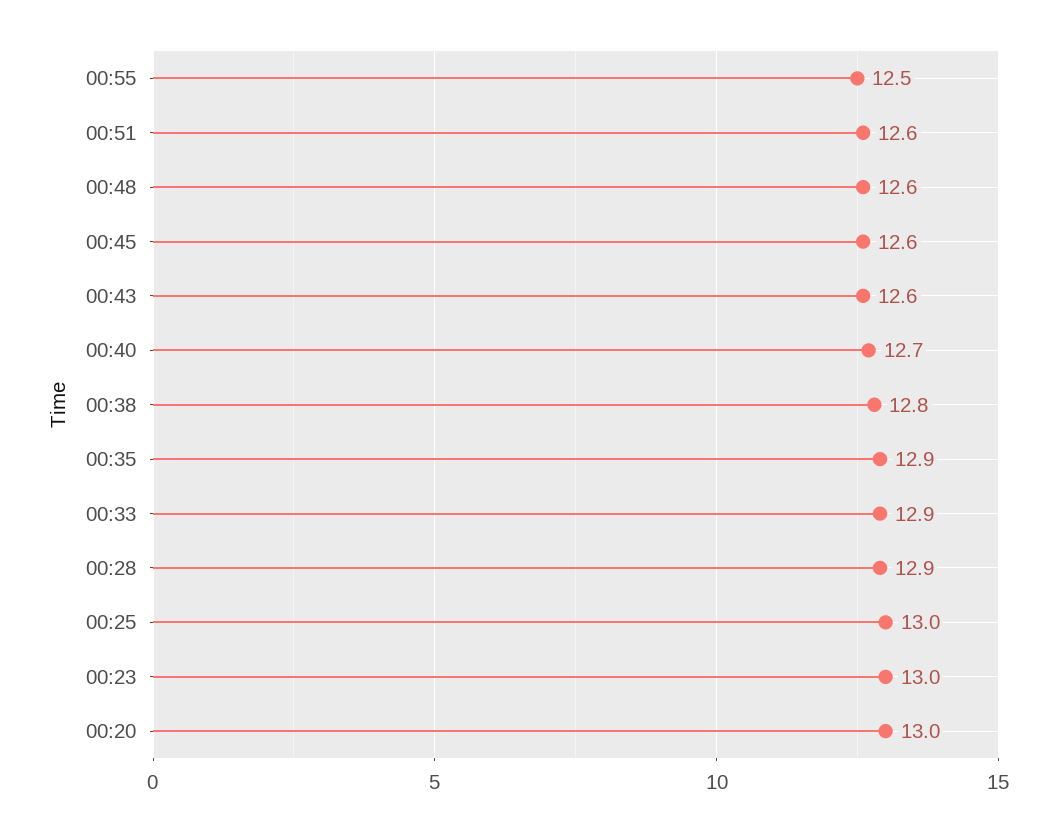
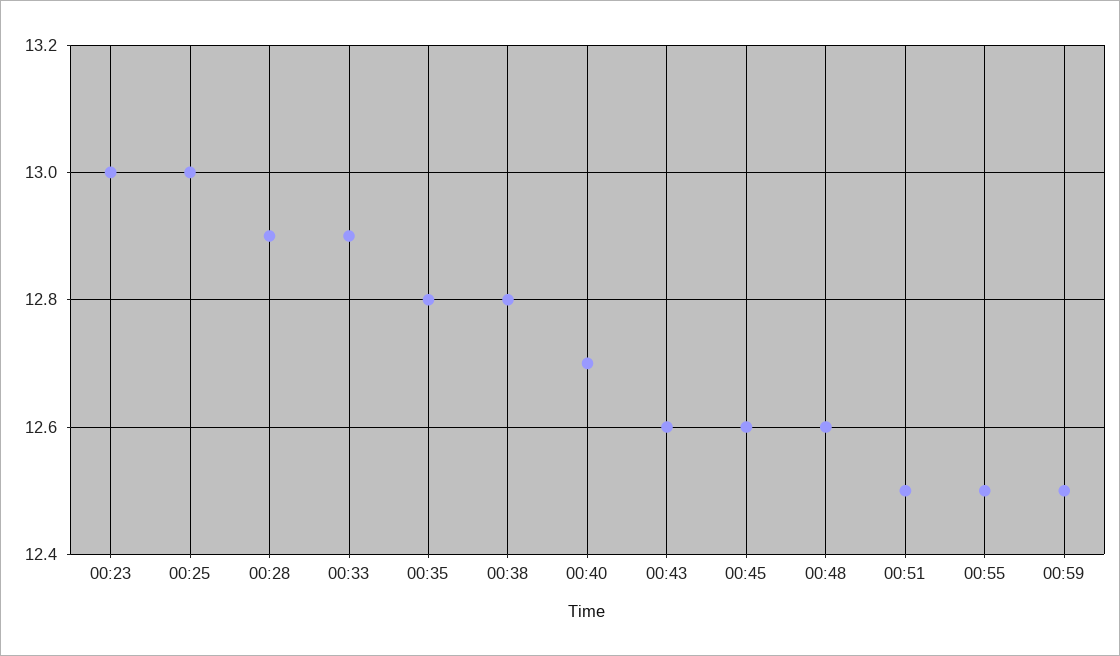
00:51: 12.6 -> 12.5
00:35: 12.9 -> 12.8
00:20: 13 -> none
00:59: none -> 12.5

